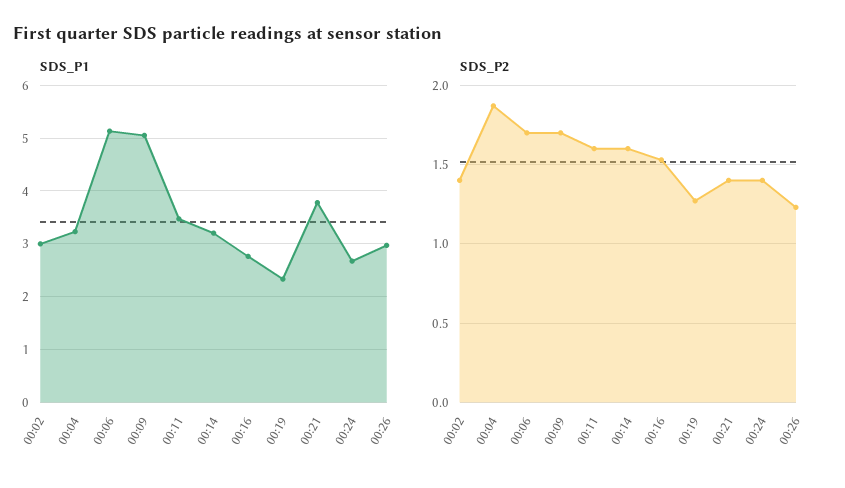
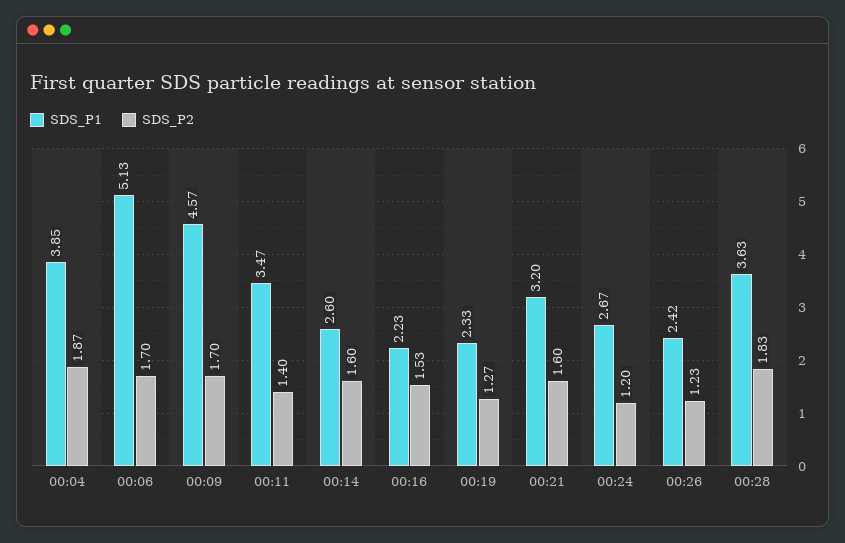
SDS_P1, 00:02: 3 -> none
SDS_P1, 00:04: 3.2 -> 3.85
SDS_P1, 00:09: 5 -> 4.57
SDS_P1, 00:14: 3.2 -> 2.6
SDS_P1, 00:16: 2.8 -> 2.23
SDS_P1, 00:21: 3.8 -> 3.2
SDS_P1, 00:26: 3 -> 2.42
SDS_P2, 00:02: 1.4 -> none
SDS_P2, 00:11: 1.6 -> 1.4
SDS_P2, 00:21: 1.4 -> 1.6
SDS_P2, 00:24: 1.4 -> 1.2
SDS_P1, 00:28: none -> 3.63
SDS_P2, 00:28: none -> 1.83

